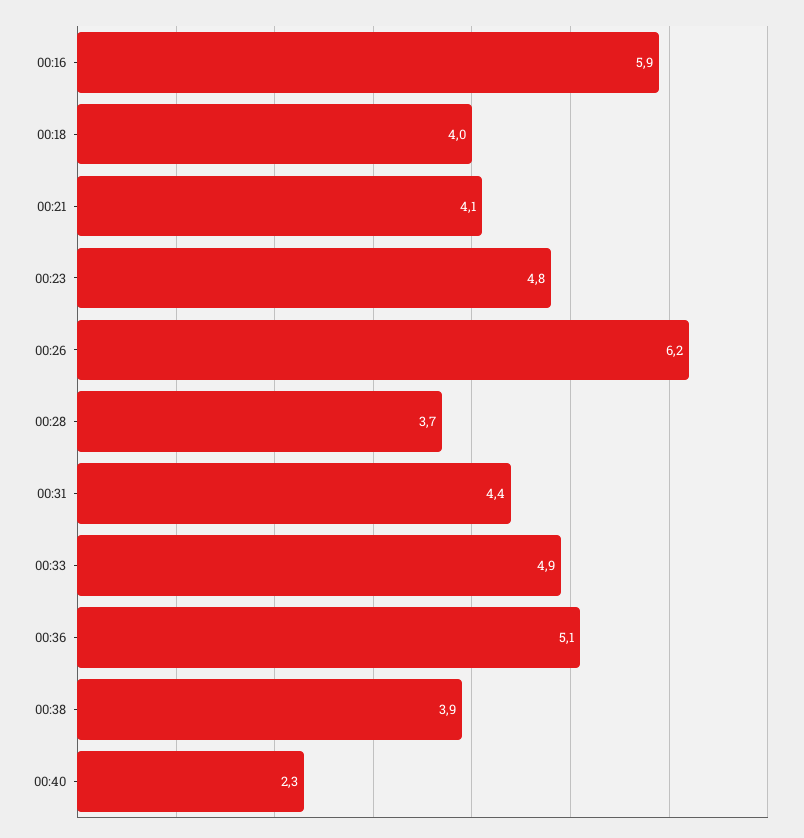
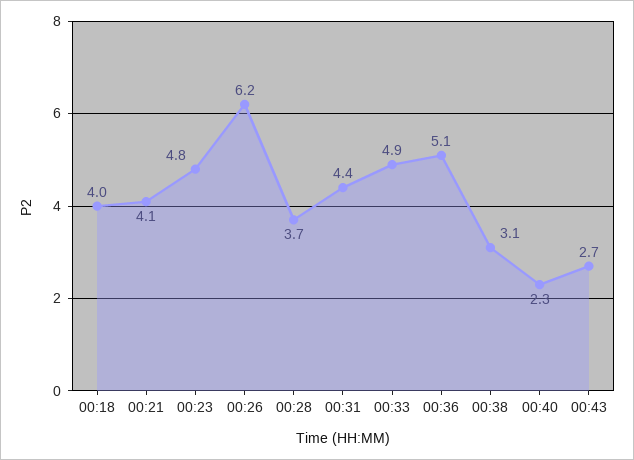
00:16: 5.9 -> none
00:38: 3.9 -> 3.1
00:43: none -> 2.7

